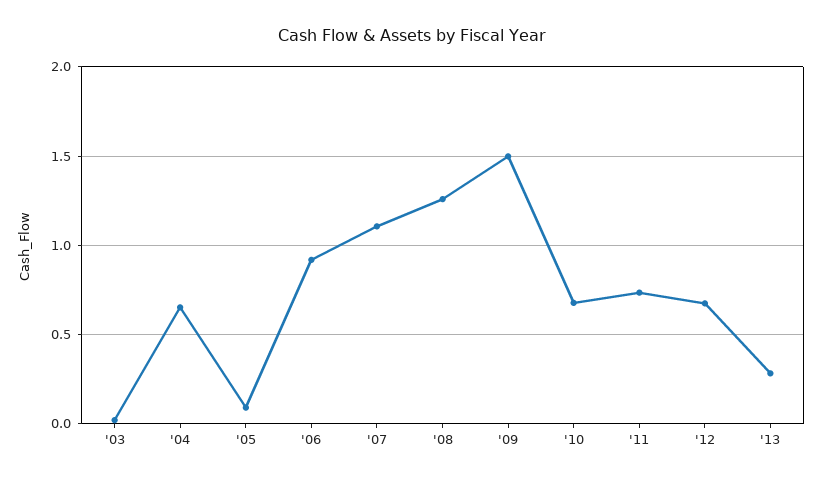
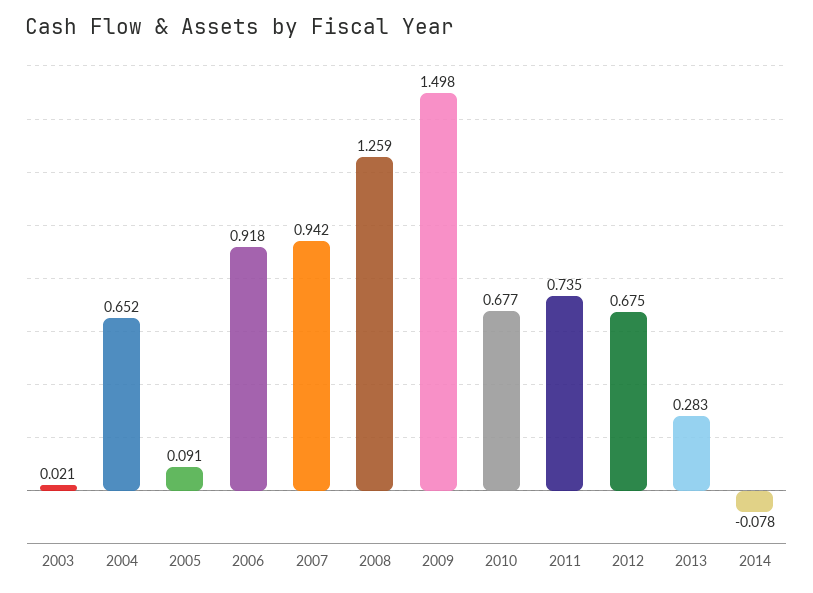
'07: 1.1 -> 0.942
2014: none -> -0.078

